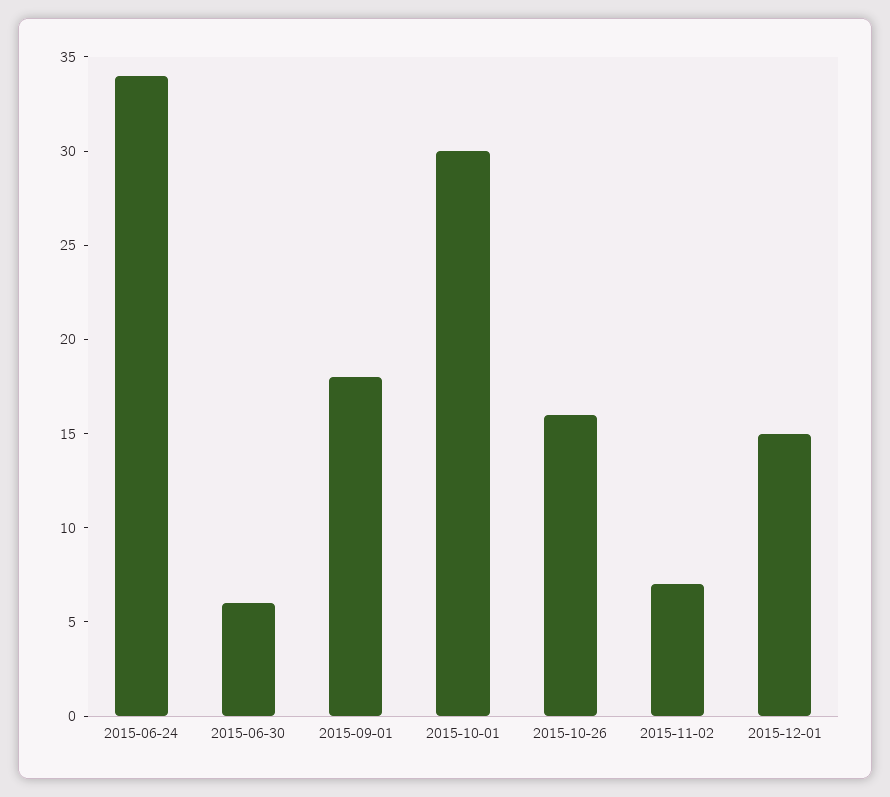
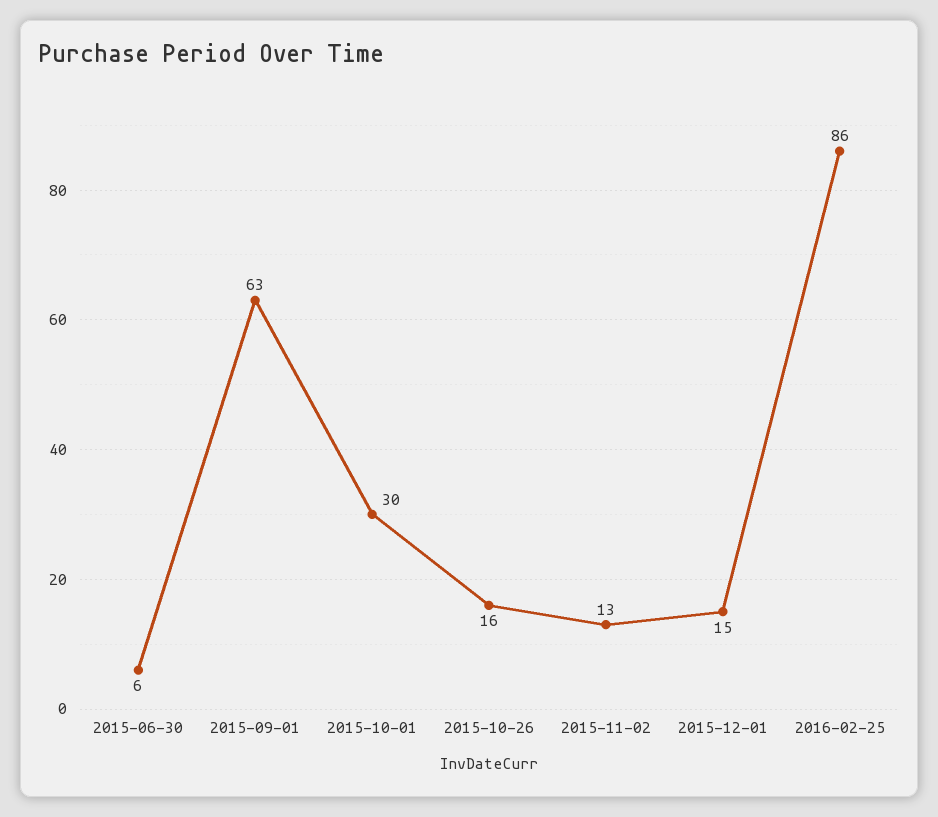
2015-06-24: 34 -> none
2015-09-01: 18 -> 63
2015-11-02: 7 -> 13
2016-02-25: none -> 86

